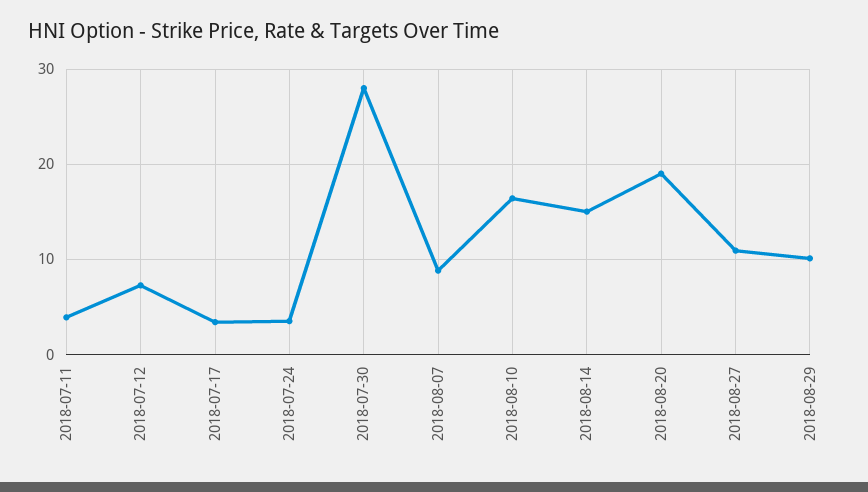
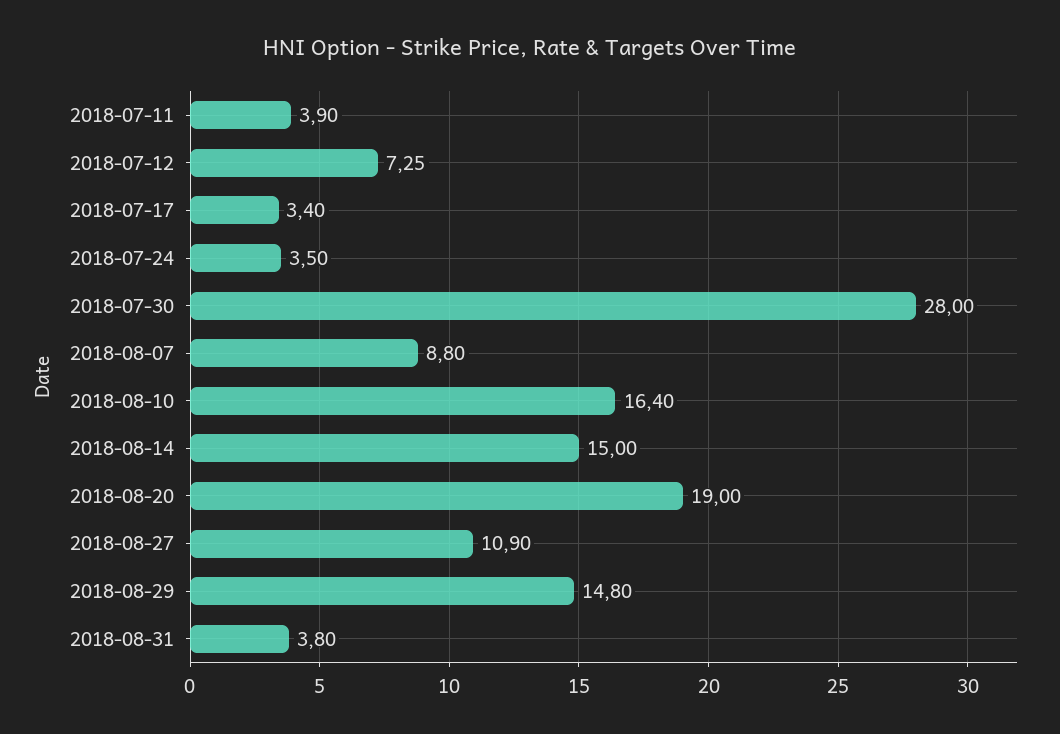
2018-08-29: 10 -> 14.8
2018-08-31: none -> 3.8

